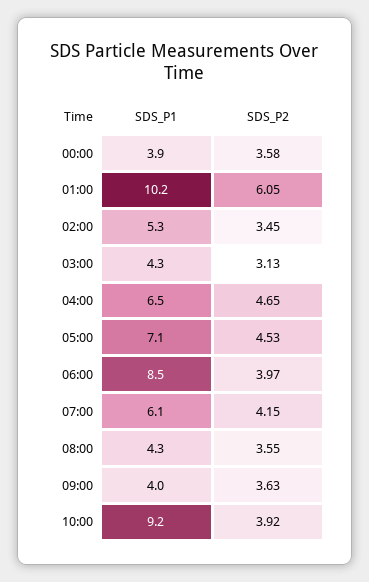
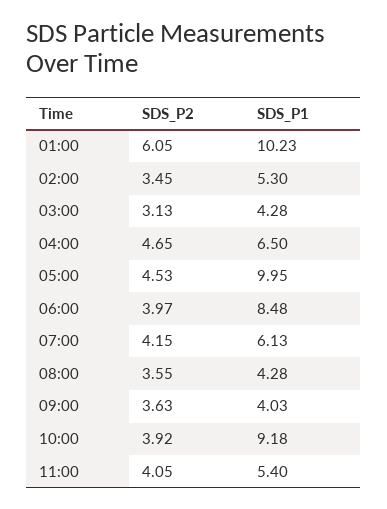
SDS_P1, 00:00: 3.9 -> none
SDS_P2, 00:00: 3.58 -> none
SDS_P1, 05:00: 7.1 -> 9.95
SDS_P2, 11:00: none -> 4.05
SDS_P1, 11:00: none -> 5.4

